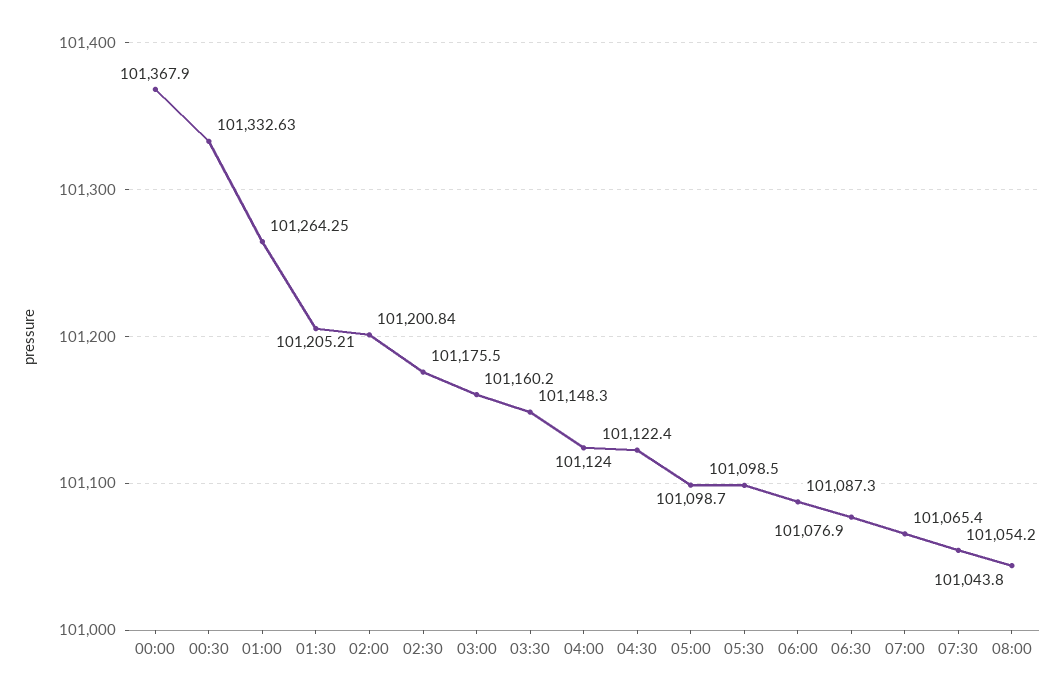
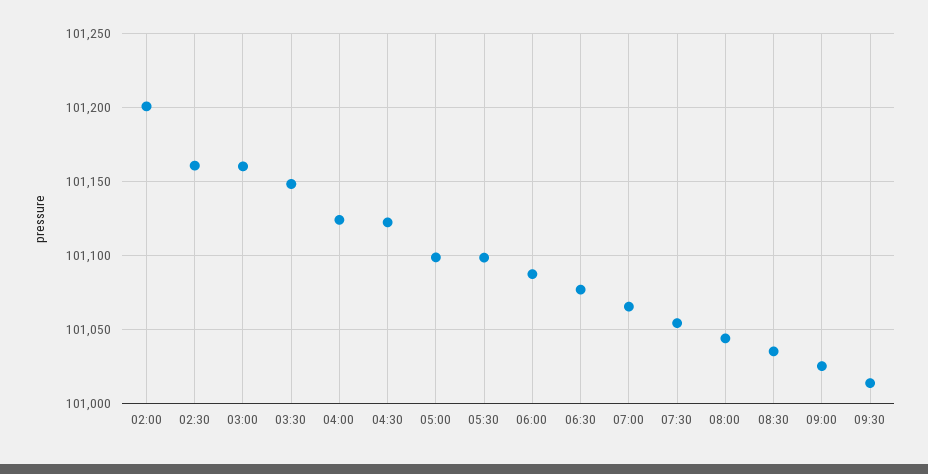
00:00: 101367.9 -> none
00:30: 101332.63 -> none
01:00: 101264.25 -> none
01:30: 101205.21 -> none
02:30: 101175.5 -> 101160
08:30: none -> 101035
09:00: none -> 101025
09:30: none -> 101015

